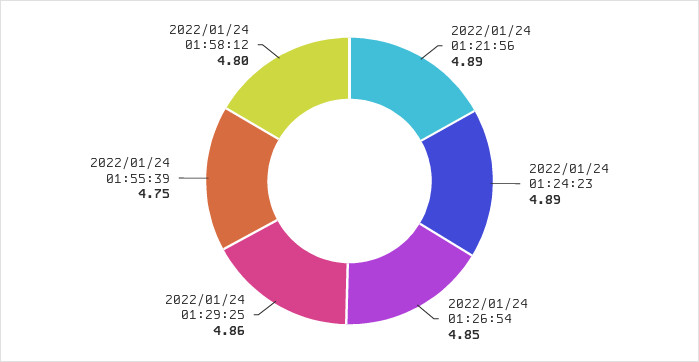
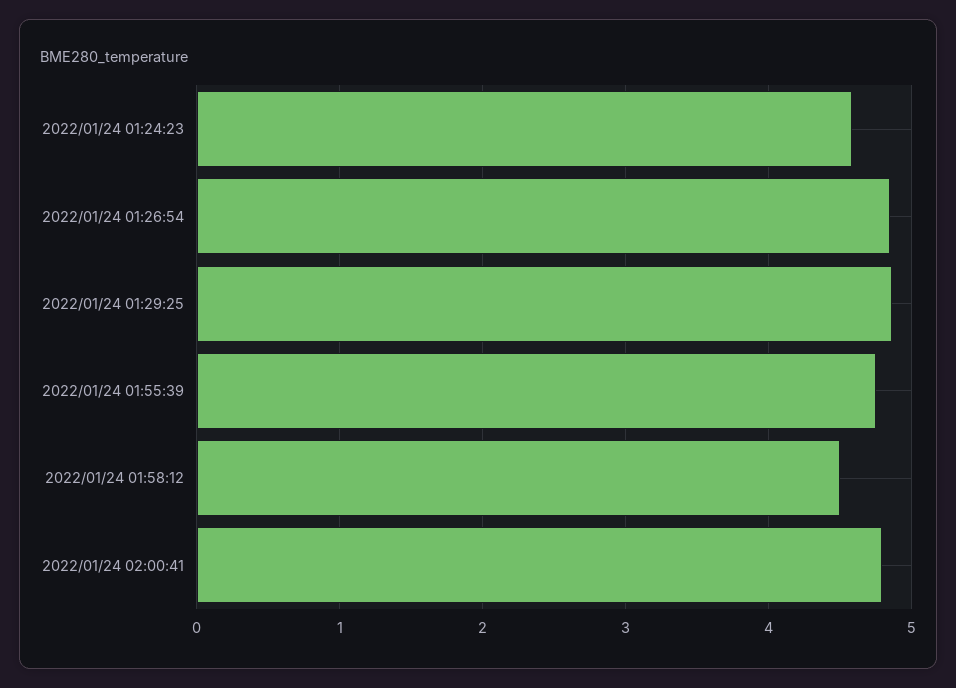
2022/01/24 01:21:56: 4.89 -> none
2022/01/24 01:24:23: 4.89 -> 4.6
2022/01/24 01:58:12: 4.8 -> 4.5
2022/01/24 02:00:41: none -> 4.8

